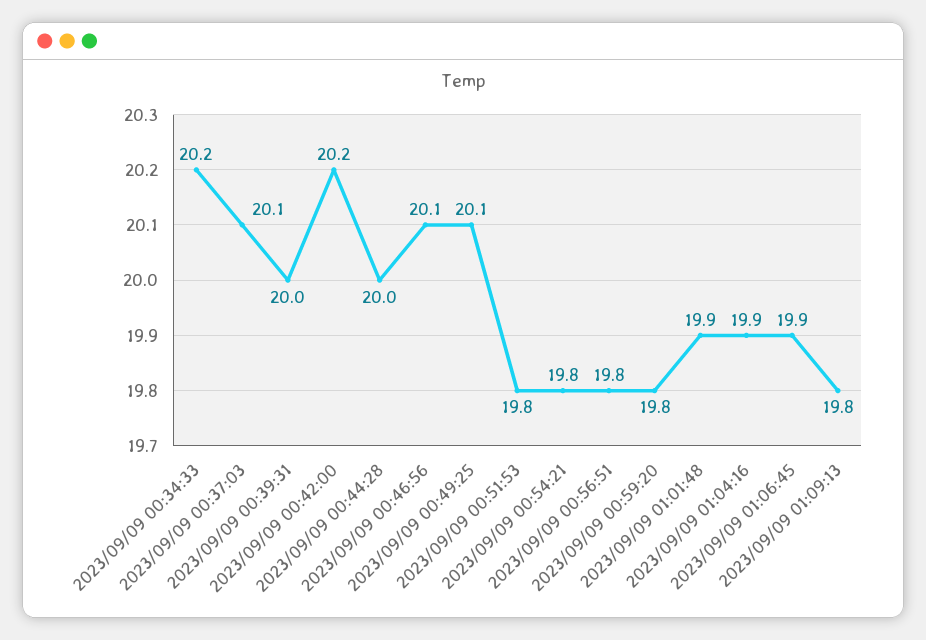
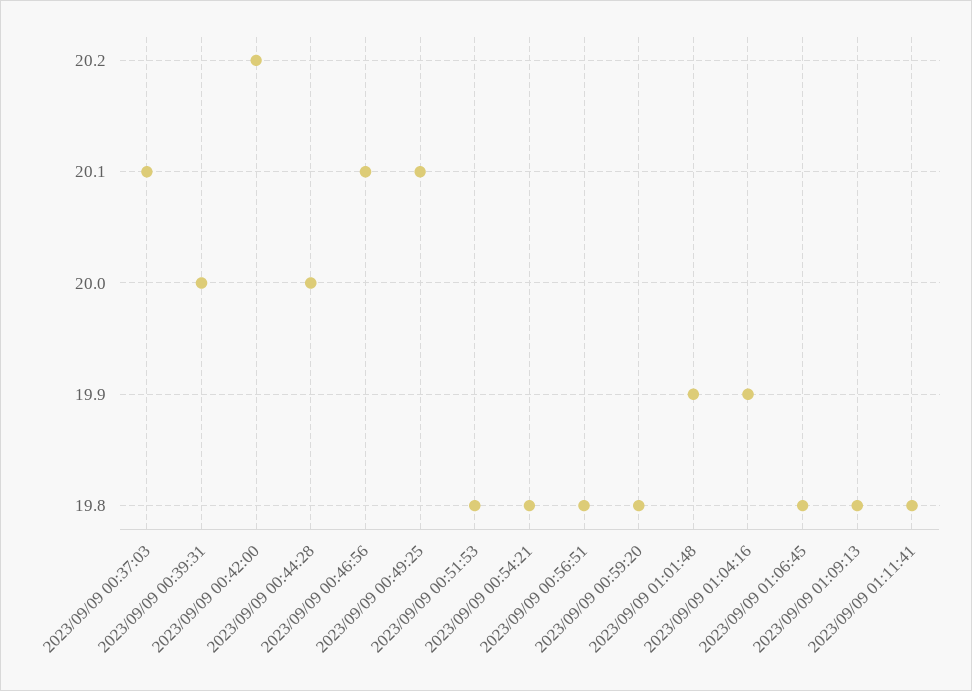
2023/09/09 00:34:33: 20.2 -> none
2023/09/09 01:06:45: 19.9 -> 19.8
2023/09/09 01:11:41: none -> 19.8

